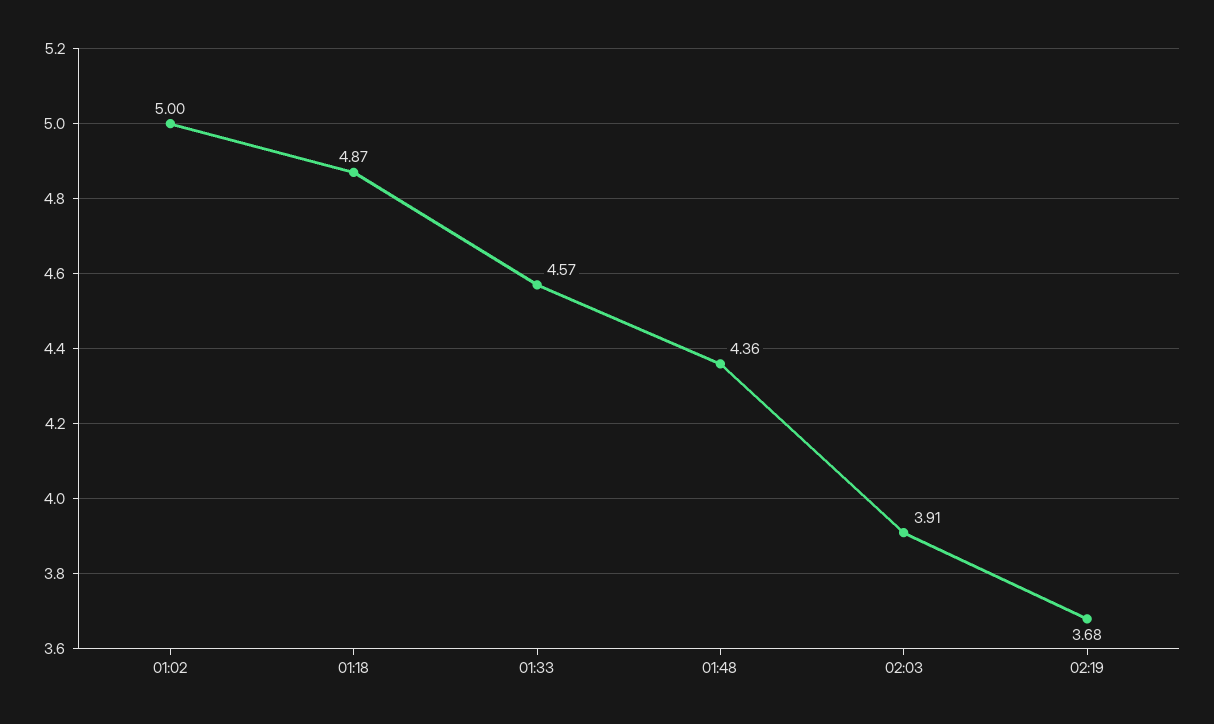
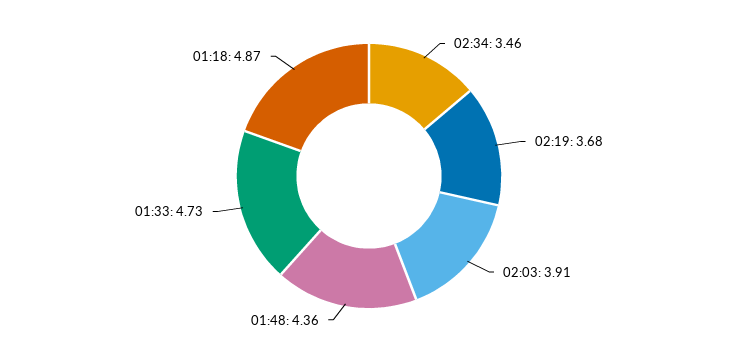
01:02: 5 -> none
01:33: 4.57 -> 4.73
02:34: none -> 3.46

